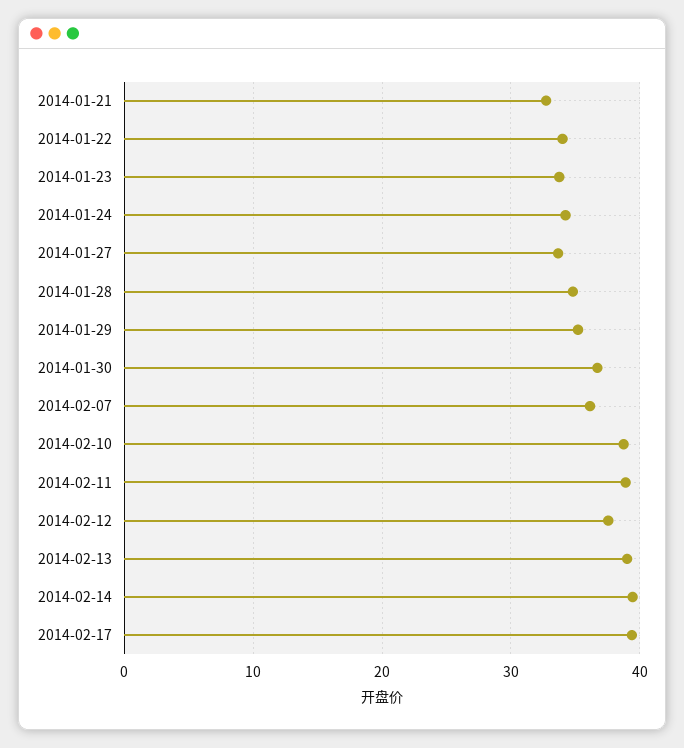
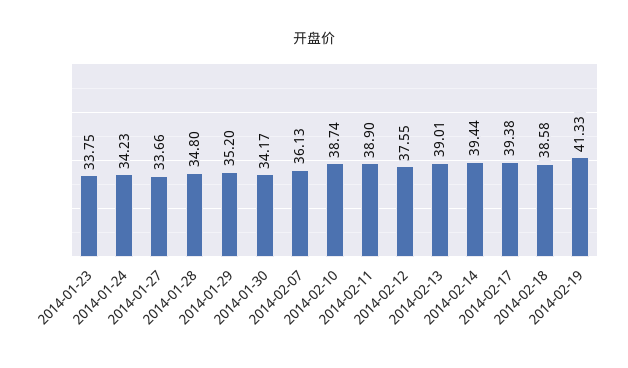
2014-01-21: 33 -> none
2014-01-22: 34 -> none
2014-01-30: 37 -> 34.17
2014-02-18: none -> 38.58
2014-02-19: none -> 41.33

